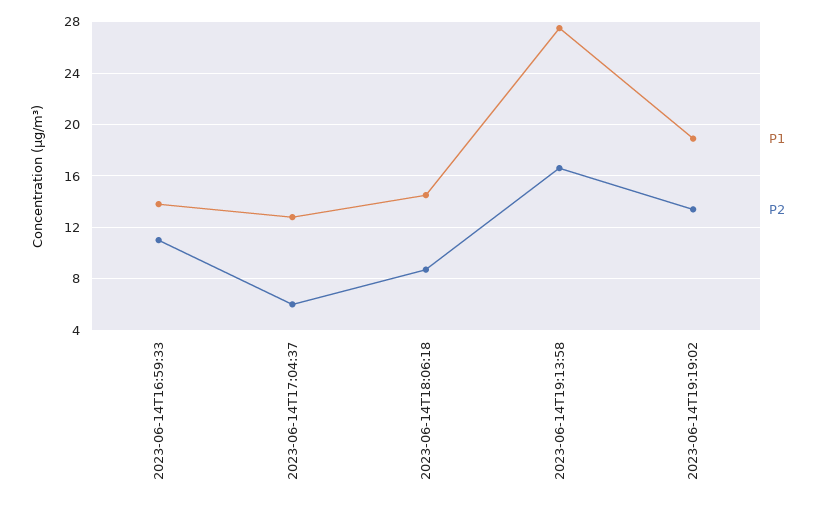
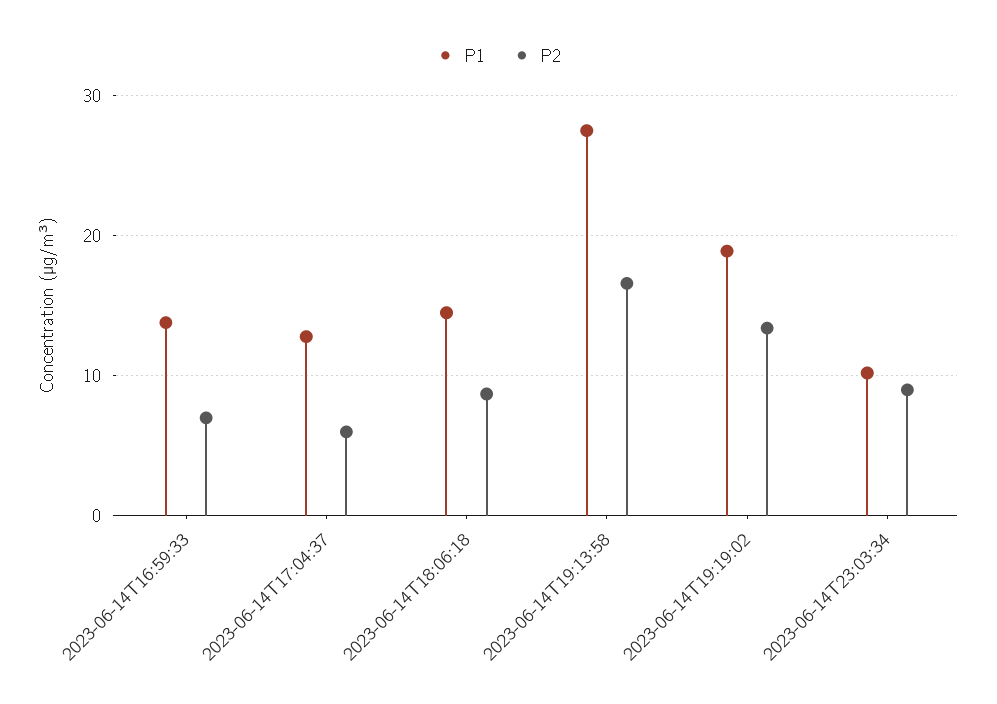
P2, 2023-06-14T16:59:33: 11 -> 7
P1, 2023-06-14T23:03:34: none -> 10
P2, 2023-06-14T23:03:34: none -> 9

